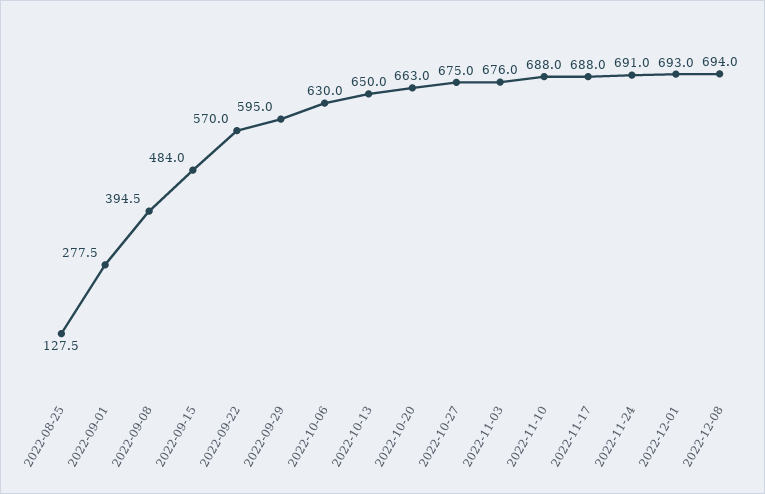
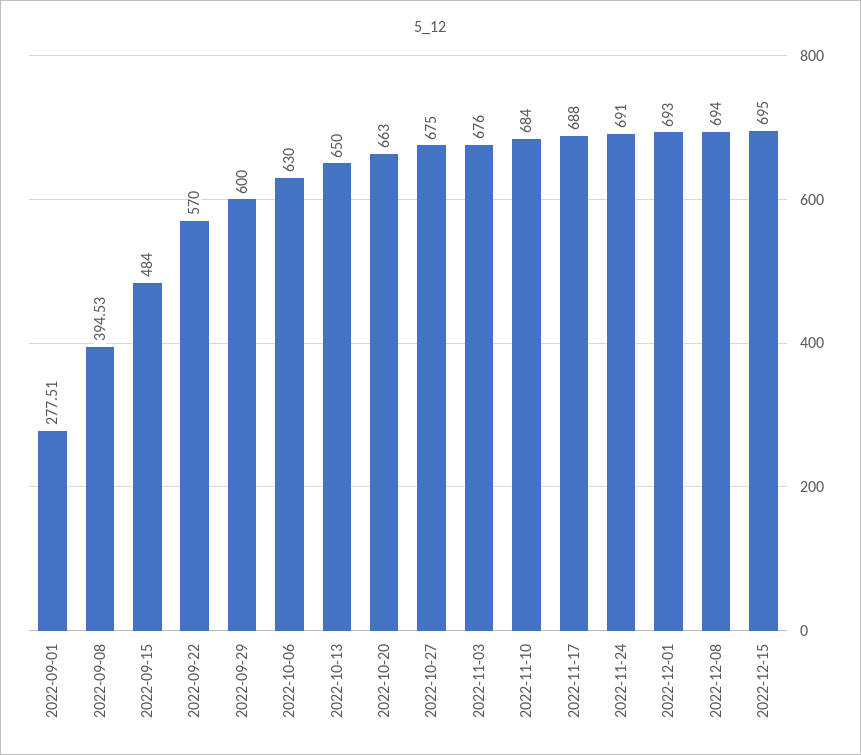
2022-08-25: 127.5 -> none
2022-09-29: 595 -> 600
2022-11-10: 688 -> 684
2022-12-15: none -> 695

